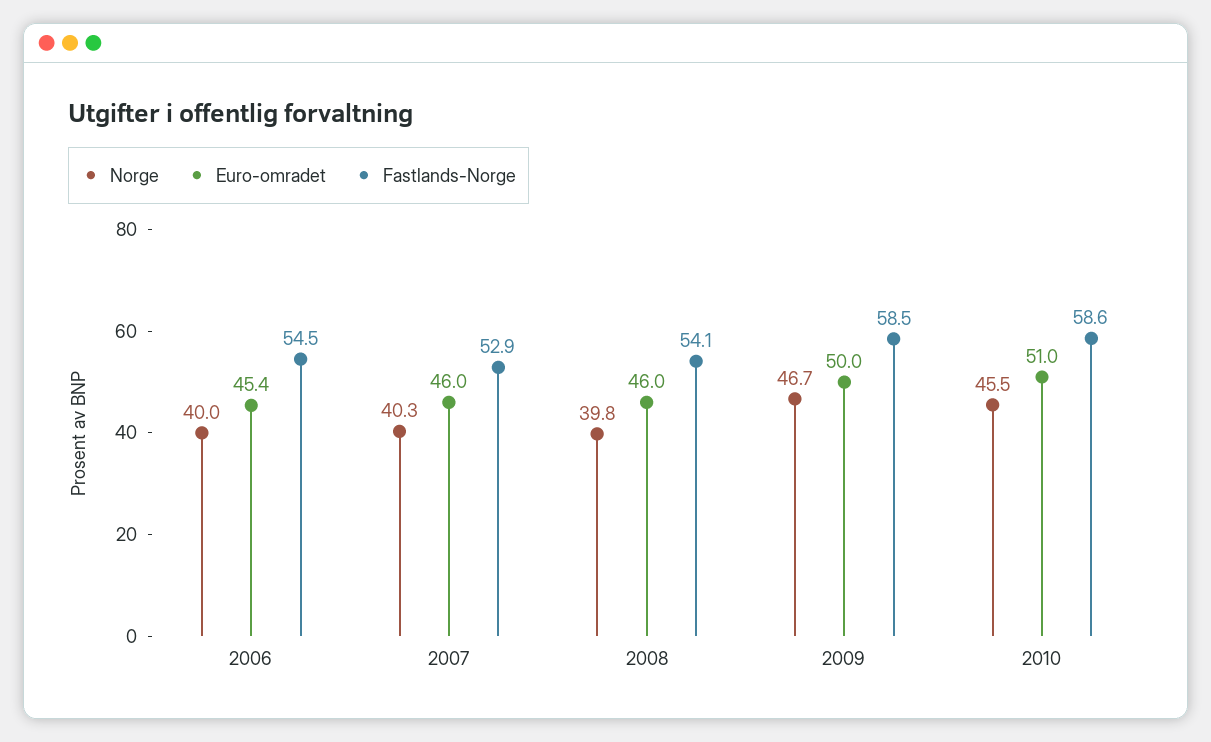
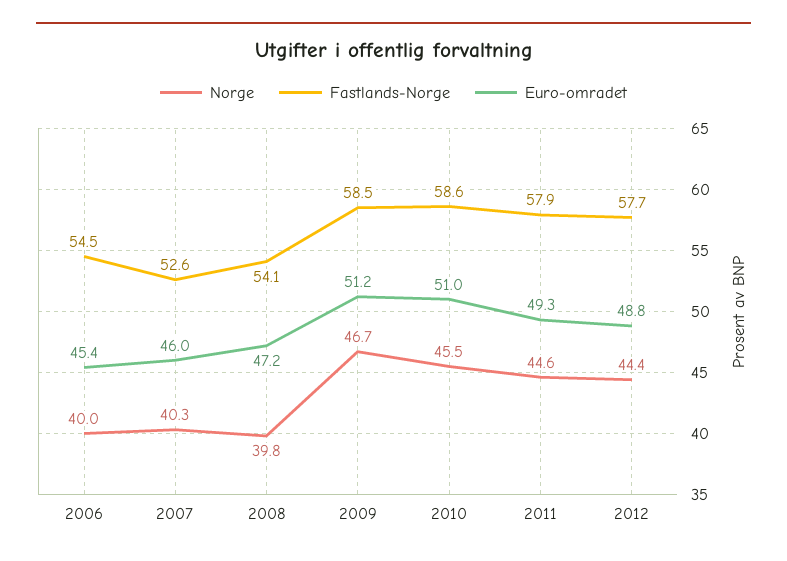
Fastlands-Norge, 2007: 52.9 -> 52.6
Euro-omradet, 2008: 46 -> 47.2
Euro-omradet, 2009: 50 -> 51.2
Norge, 2011: none -> 44.6
Fastlands-Norge, 2011: none -> 57.9
Euro-omradet, 2011: none -> 49.3
Norge, 2012: none -> 44.4
Fastlands-Norge, 2012: none -> 57.7
Euro-omradet, 2012: none -> 48.8

